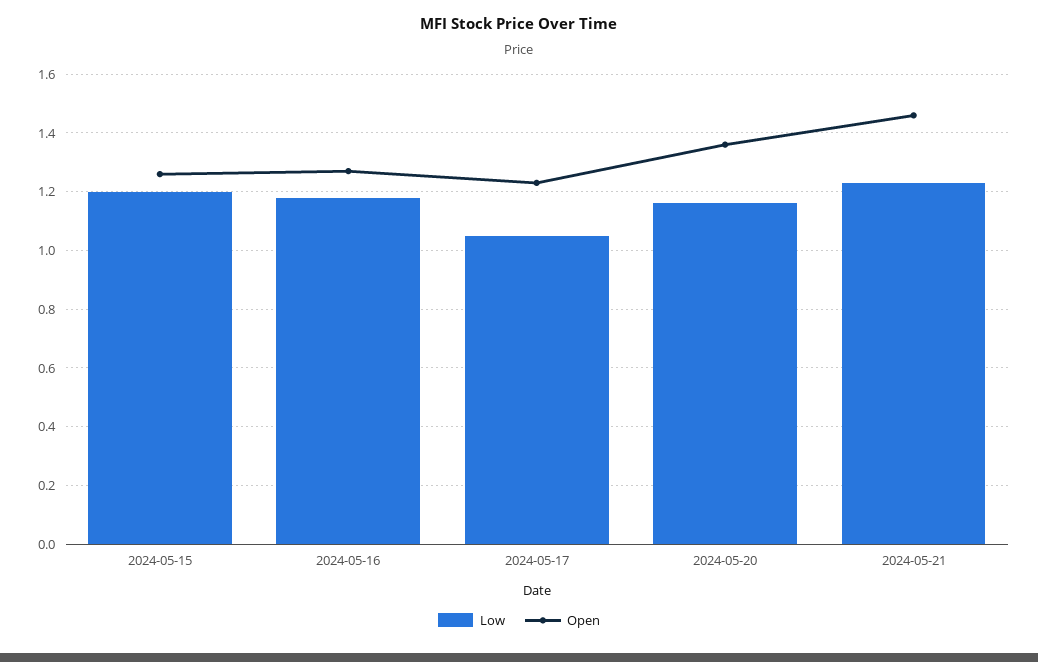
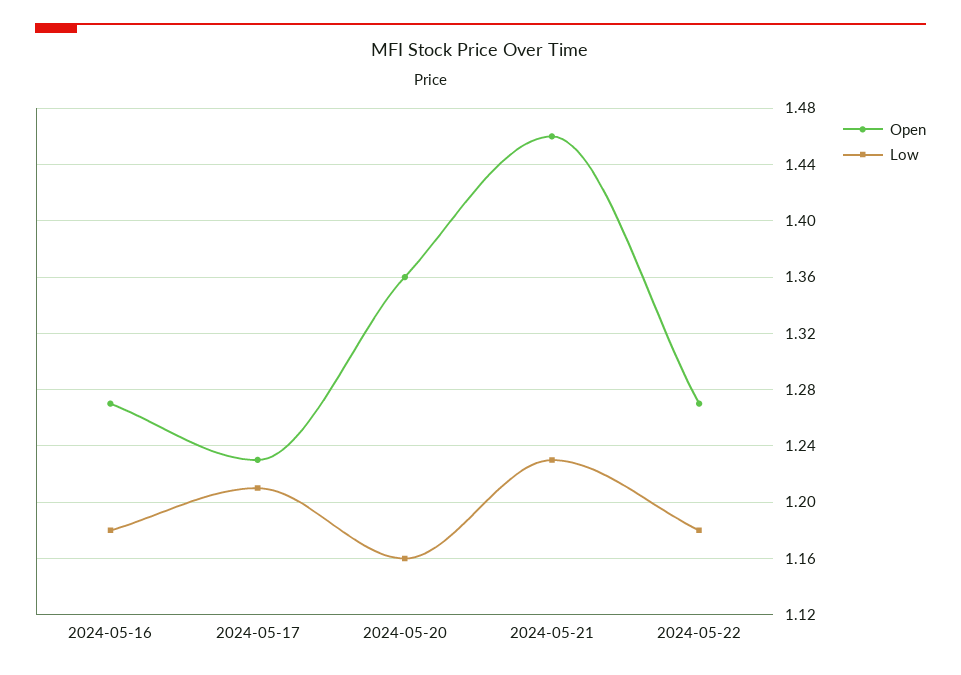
Low, 2024-05-15: 1.2 -> none
Open, 2024-05-15: 1.25 -> none
Low, 2024-05-17: 1.05 -> 1.21
Open, 2024-05-22: none -> 1.27
Low, 2024-05-22: none -> 1.18

